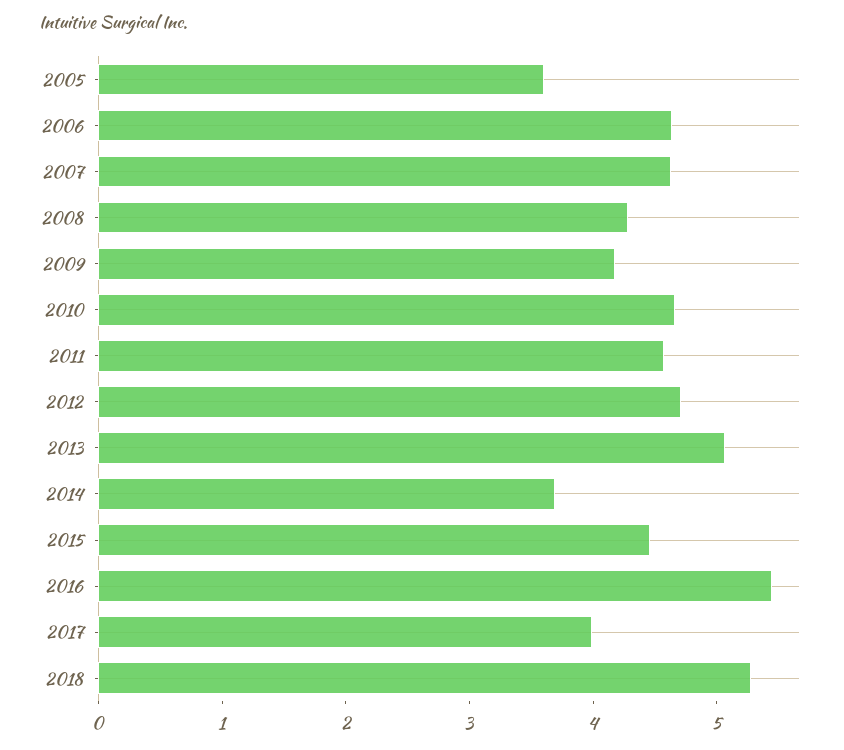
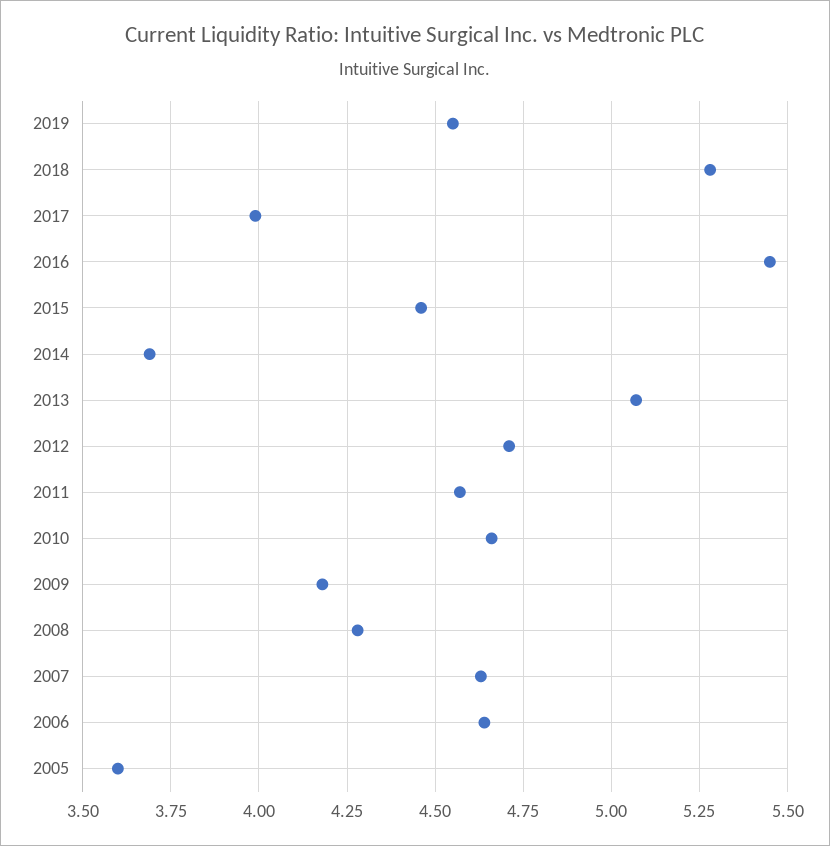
2019: none -> 4.55

